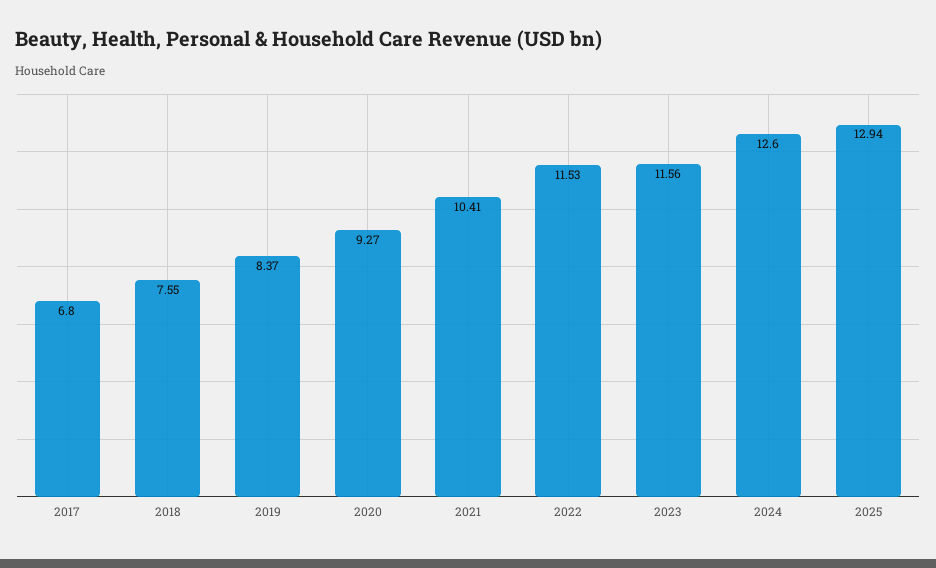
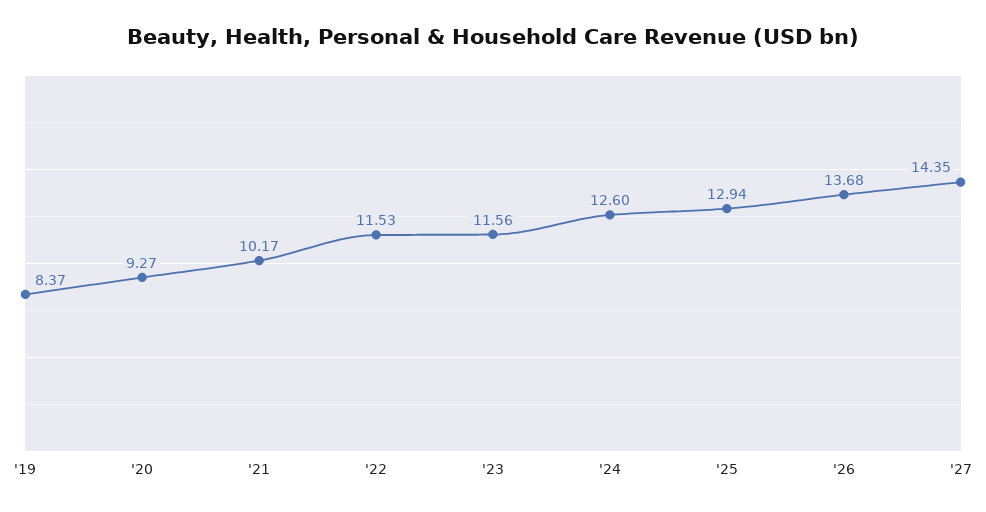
2017: 6.8 -> none
2018: 7.55 -> none
2021: 10.41 -> 10.17
'26: none -> 13.68
'27: none -> 14.35

